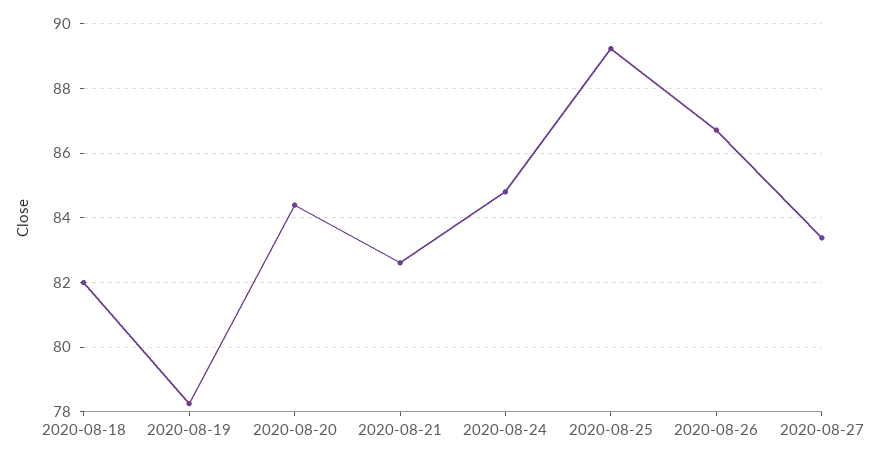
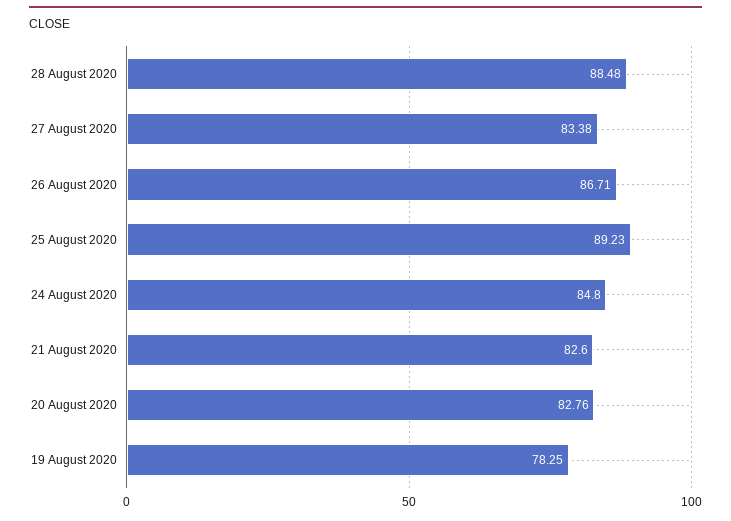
2020-08-18: 82 -> none
2020-08-20: 84.4 -> 82.76
28 August 2020: none -> 88.48

